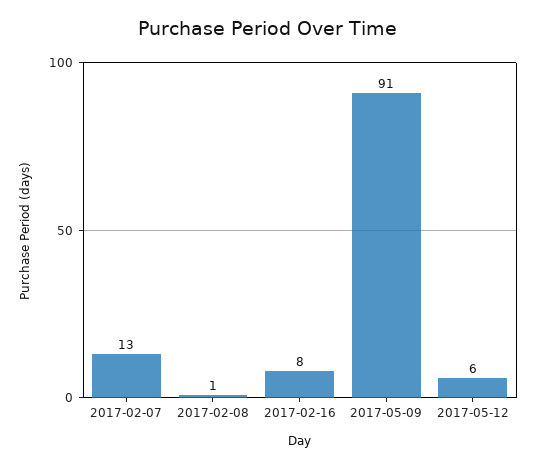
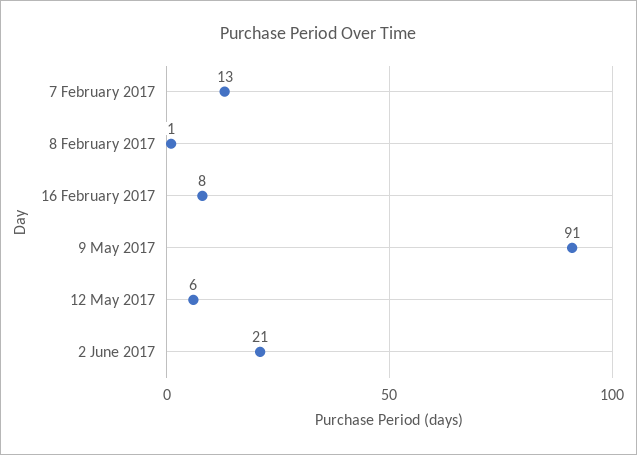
2 June 2017: none -> 21

